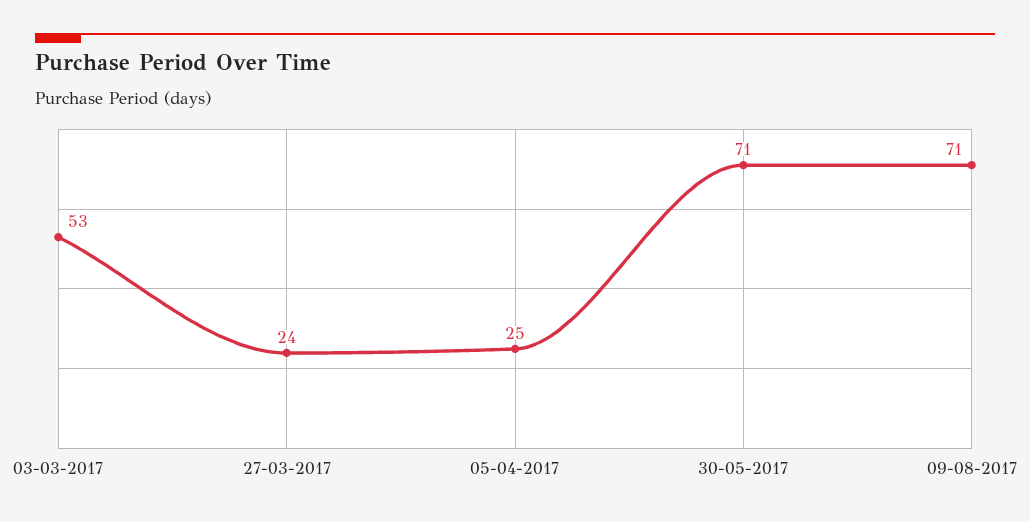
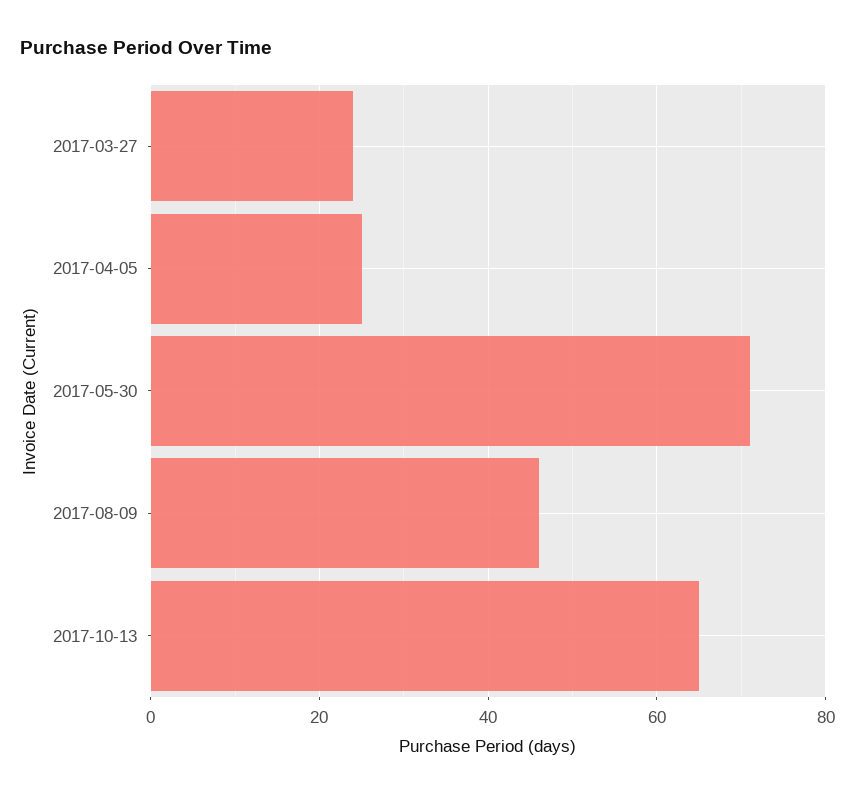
03-03-2017: 53 -> none
09-08-2017: 71 -> 45
2017-10-13: none -> 65

